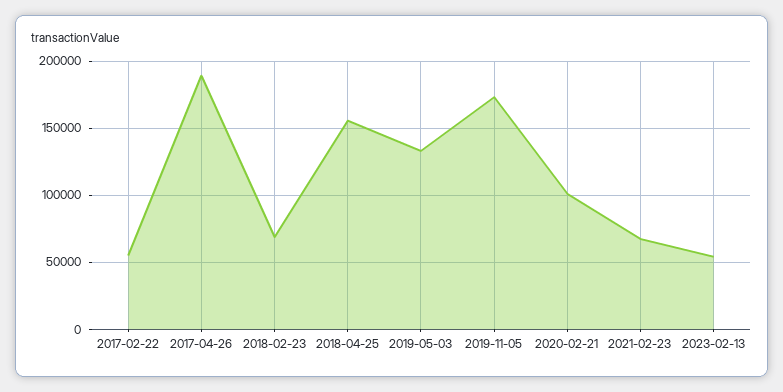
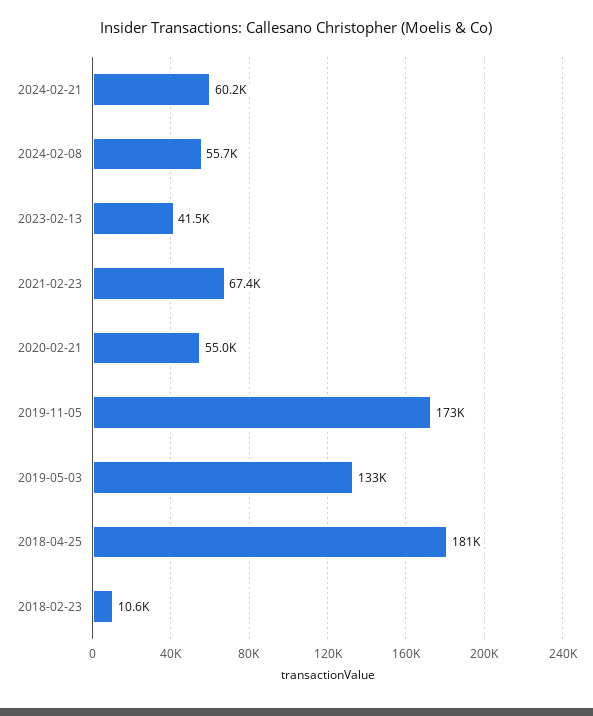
2017-02-22: 55000 -> none
2017-04-26: 190000 -> none
2018-02-23: 70000 -> 10600
2018-04-25: 155000 -> 181000
2020-02-21: 100000 -> 55000
2023-02-13: 55000 -> 41500
2024-02-21: none -> 60200
2024-02-08: none -> 55700

